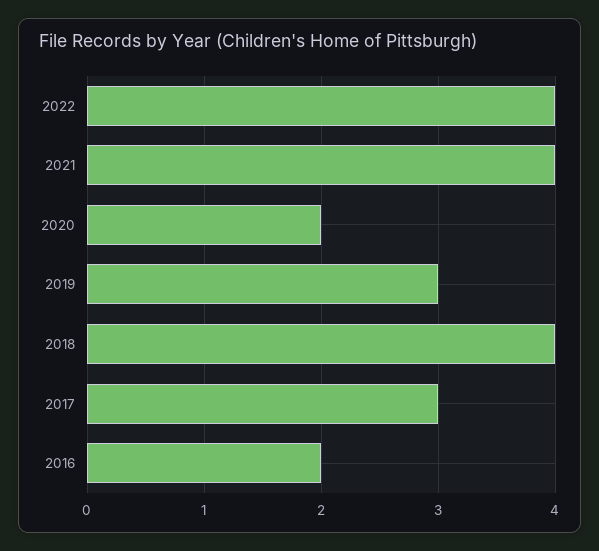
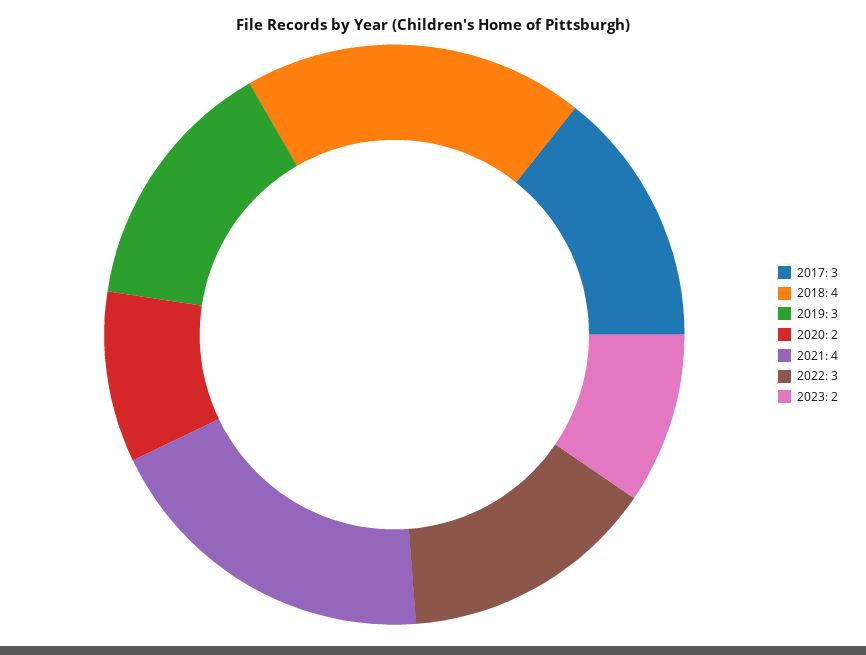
2022: 4 -> 3
2016: 2 -> none
2023: none -> 2

